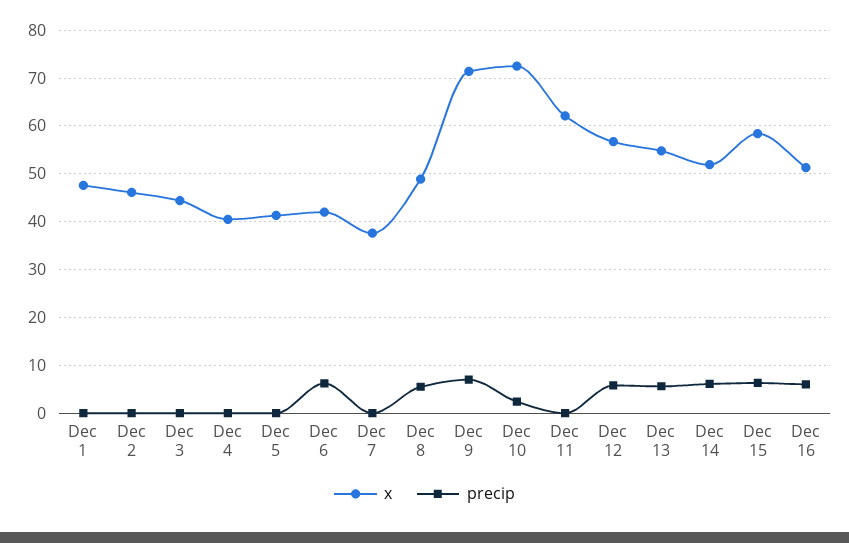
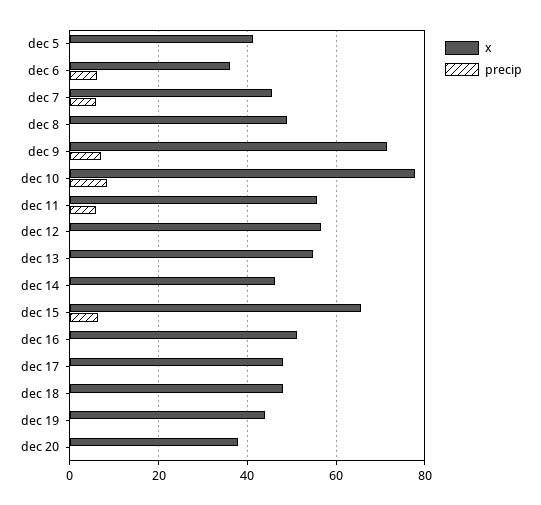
x, Dec 1: 48 -> none
precip, Dec 1: 0 -> none
x, Dec 2: 46 -> none
precip, Dec 2: 0 -> none
x, Dec 3: 44 -> none
precip, Dec 3: 0 -> none
x, Dec 4: 40 -> none
precip, Dec 4: 0 -> none
x, Dec 6: 42 -> 36
x, Dec 7: 38 -> 46
precip, Dec 7: 0 -> 6
precip, Dec 8: 6 -> 0
x, Dec 10: 72 -> 78
precip, Dec 10: 2 -> 8
x, Dec 11: 62 -> 56
precip, Dec 11: 0 -> 6
precip, Dec 12: 6 -> 0
precip, Dec 13: 6 -> 0
x, Dec 14: 52 -> 46
precip, Dec 14: 6 -> 0
x, Dec 15: 58 -> 66
precip, Dec 16: 6 -> 0
x, dec 17: none -> 48
precip, dec 17: none -> 0
x, dec 18: none -> 48
precip, dec 18: none -> 0
x, dec 19: none -> 44
precip, dec 19: none -> 0
x, dec 20: none -> 38
precip, dec 20: none -> 0

